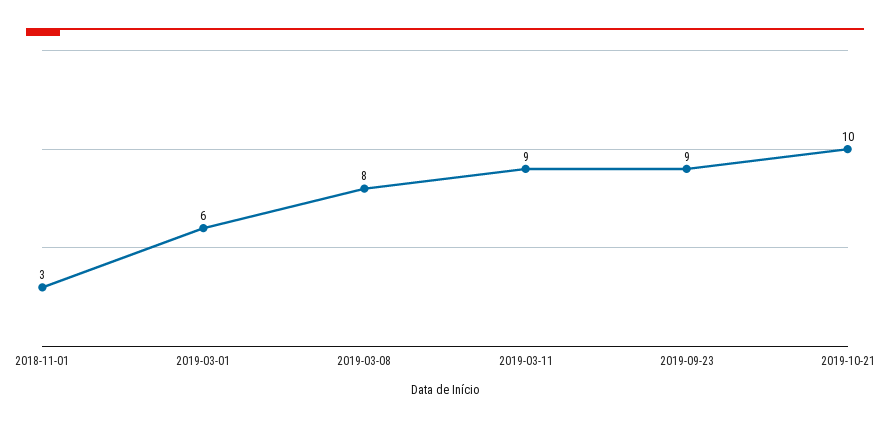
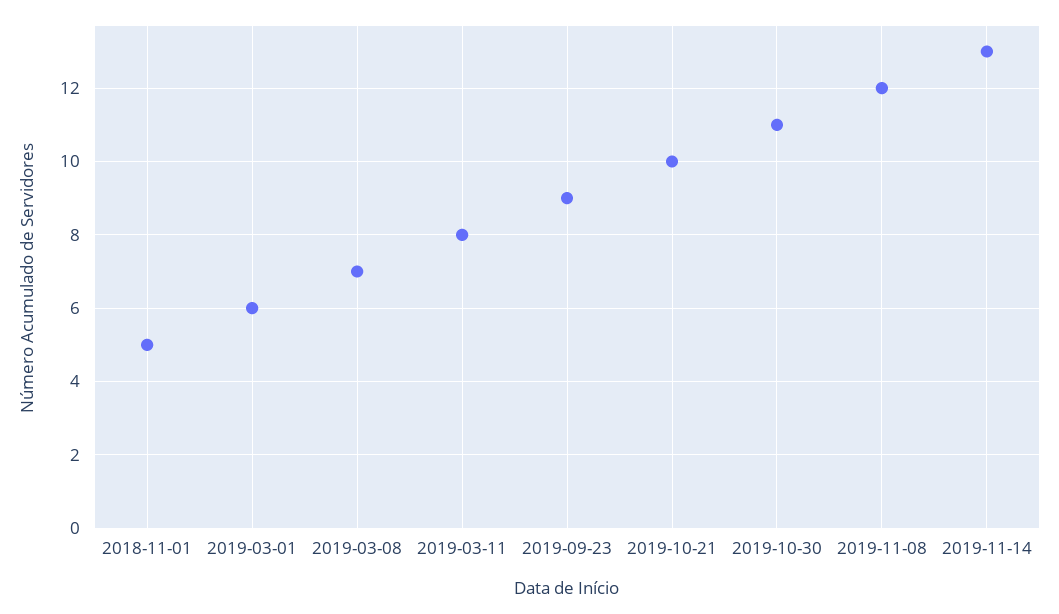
2018-11-01: 3 -> 5
2019-03-08: 8 -> 7
2019-03-11: 9 -> 8
2019-10-30: none -> 11
2019-11-08: none -> 12
2019-11-14: none -> 13

